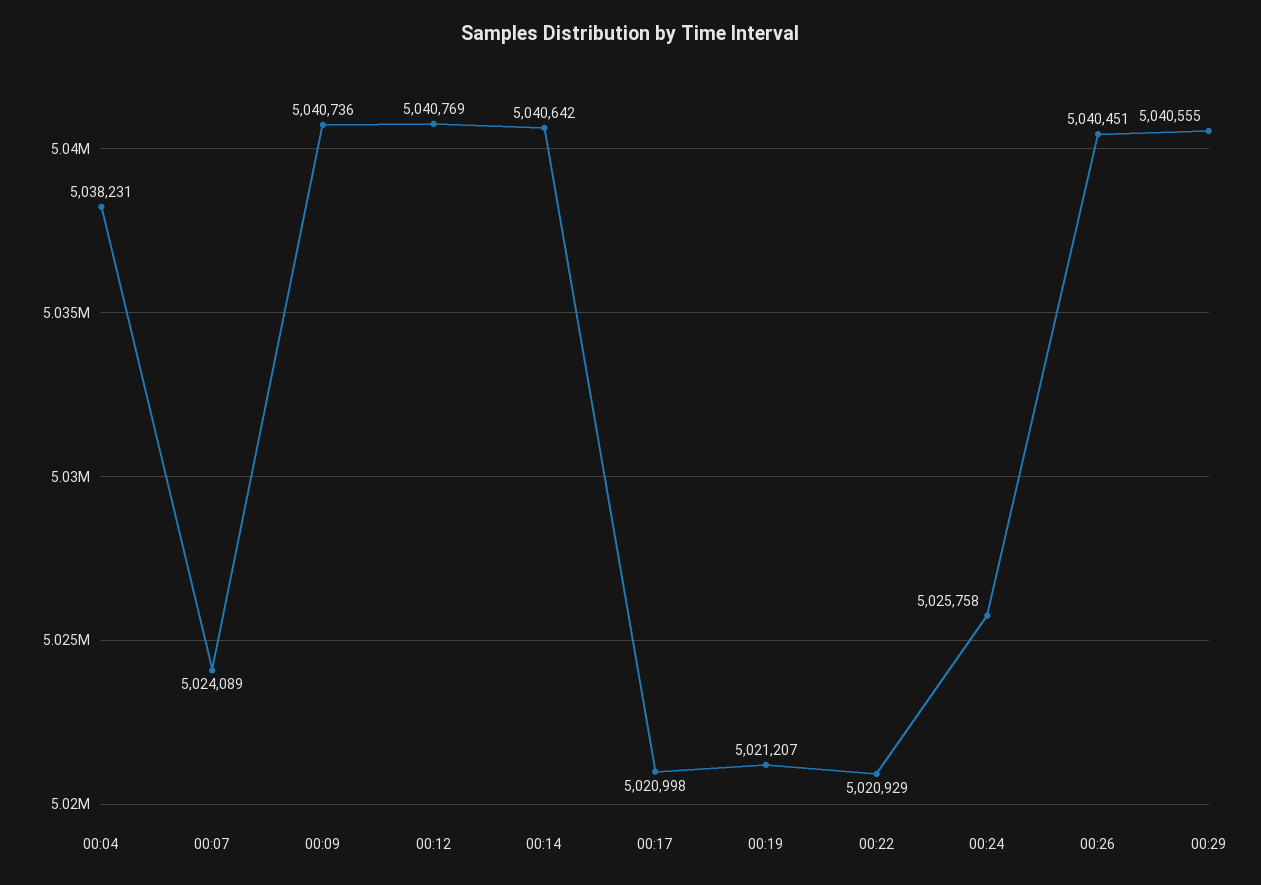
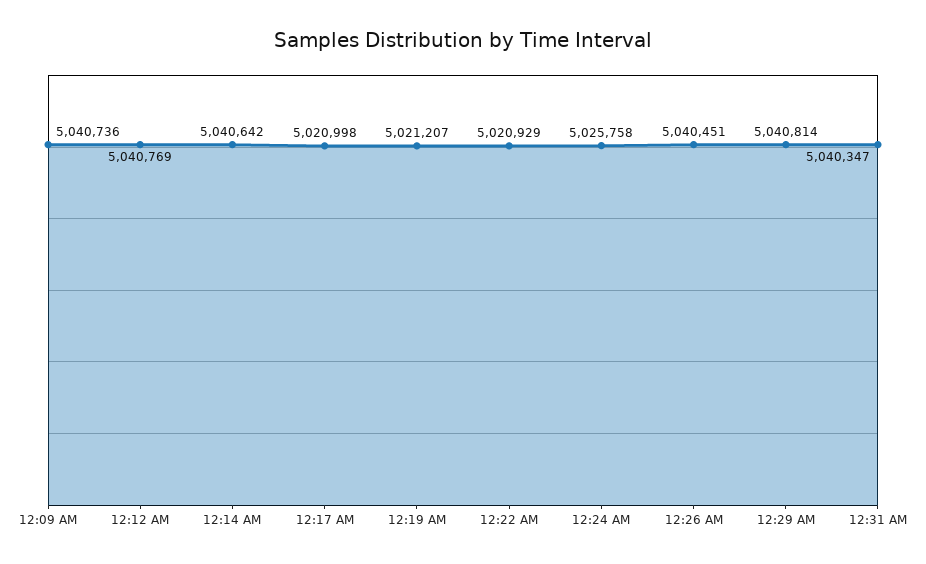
00:04: 5038231 -> none
00:07: 5024089 -> none
00:29: 5040555 -> 5040814
12:31 AM: none -> 5040347

